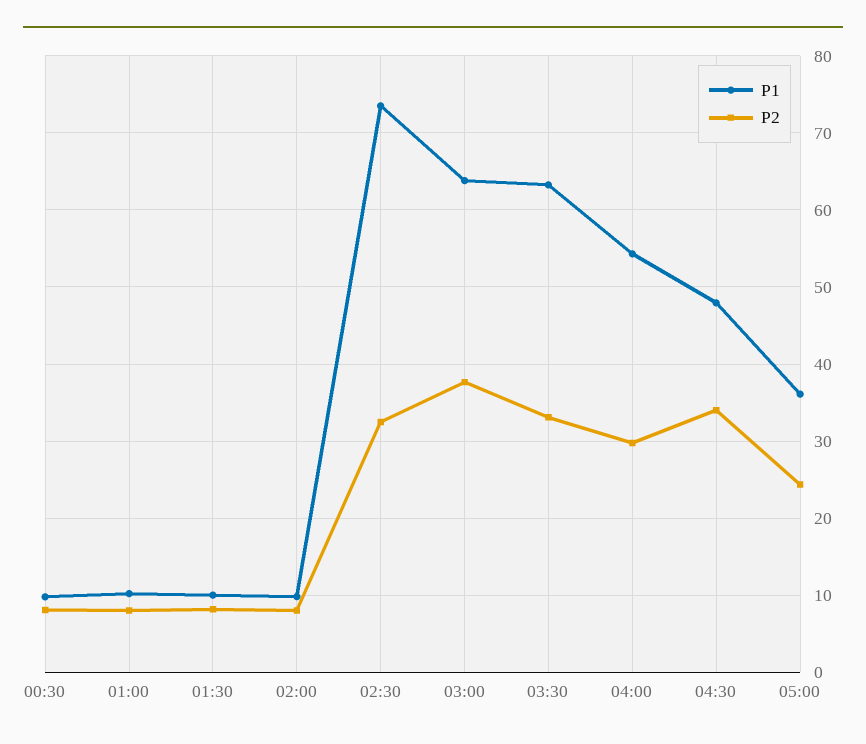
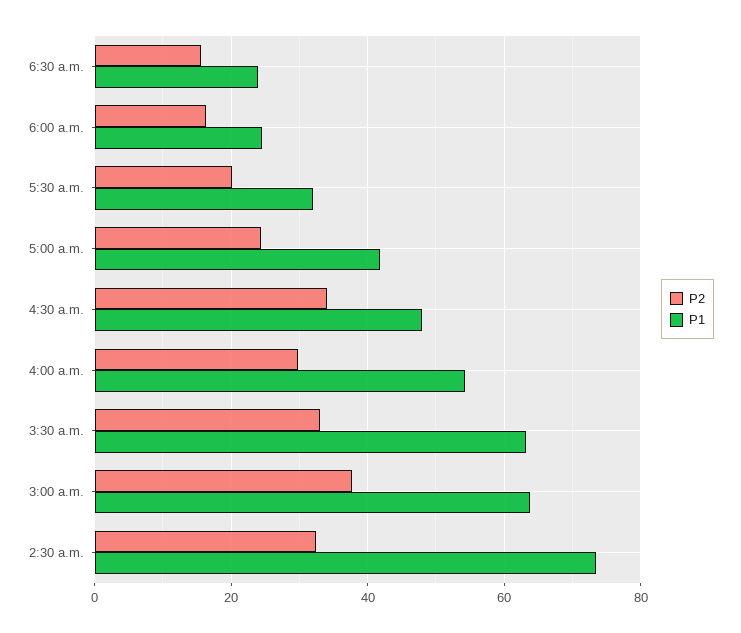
P1, 00:30: 10 -> none
P2, 00:30: 8 -> none
P1, 01:00: 10 -> none
P2, 01:00: 8 -> none
P1, 01:30: 10 -> none
P2, 01:30: 8 -> none
P1, 02:00: 10 -> none
P2, 02:00: 8 -> none
P1, 05:00: 36 -> 42
P2, 6:30 a.m.: none -> 16
P1, 6:30 a.m.: none -> 24
P2, 6:00 a.m.: none -> 16
P1, 6:00 a.m.: none -> 24
P2, 5:30 a.m.: none -> 20
P1, 5:30 a.m.: none -> 32

